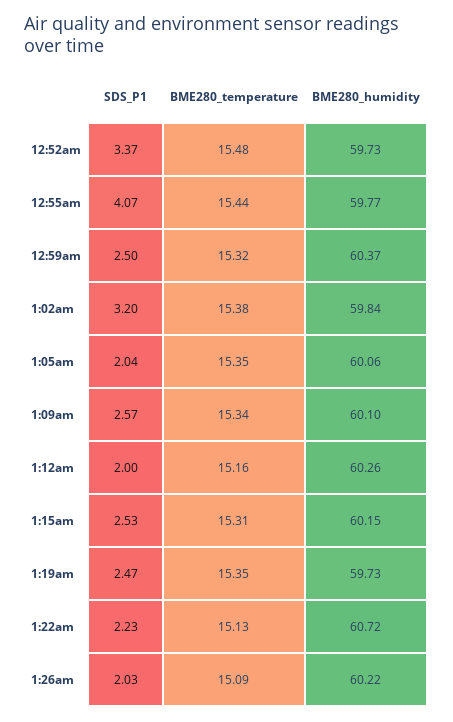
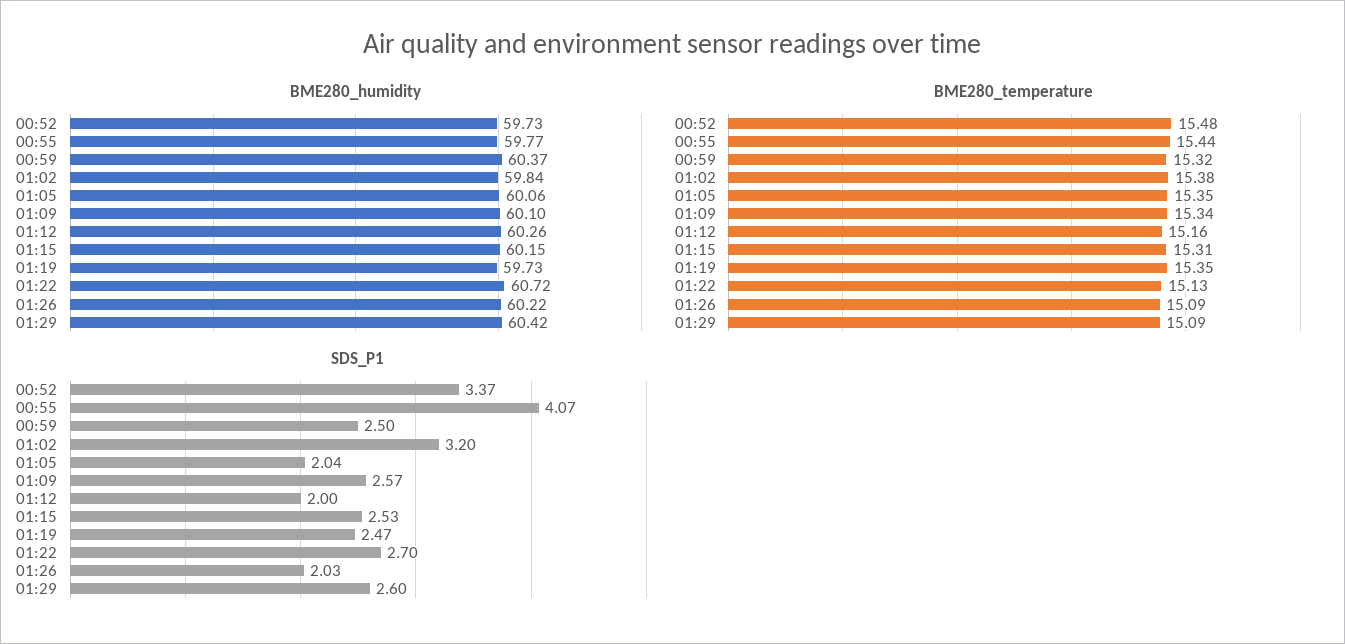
SDS_P1, 1:22am: 2.23 -> 2.7
BME280_humidity, 01:29: none -> 60.42
BME280_temperature, 01:29: none -> 15.09
SDS_P1, 01:29: none -> 2.6

